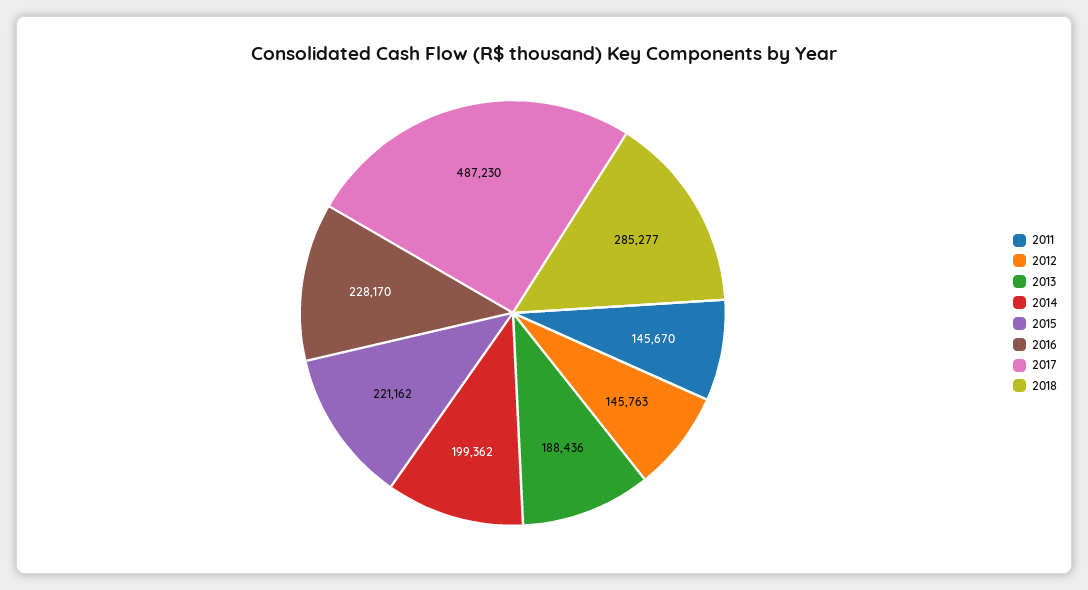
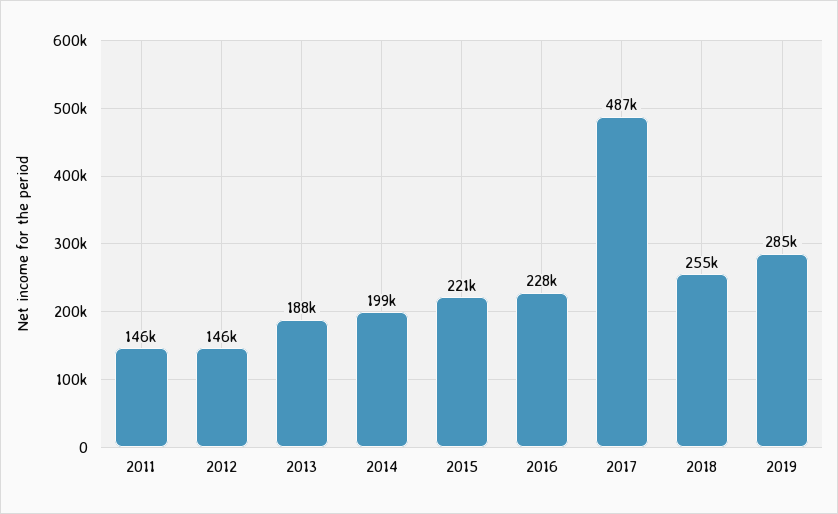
2018: 285277 -> 255000
2019: none -> 285000

